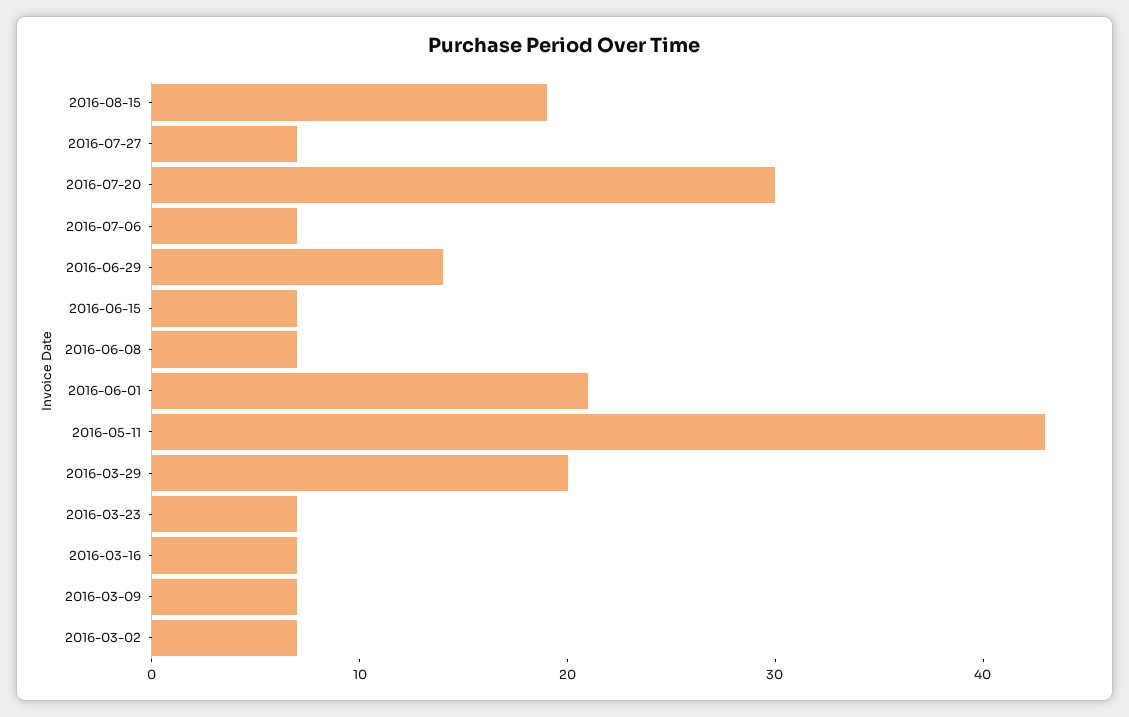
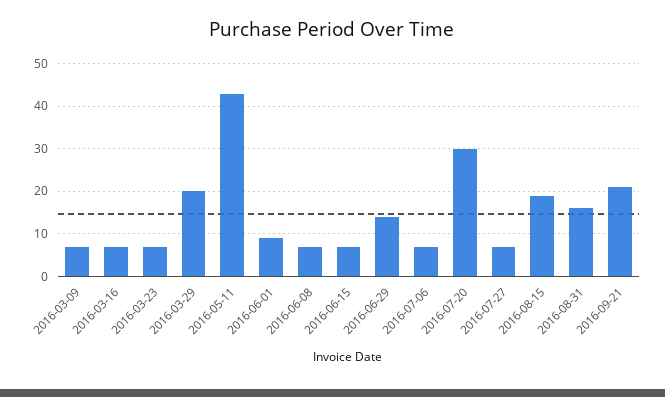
2016-06-01: 21 -> 10
2016-03-02: 7 -> none
2016-08-31: none -> 15
2016-09-21: none -> 20

